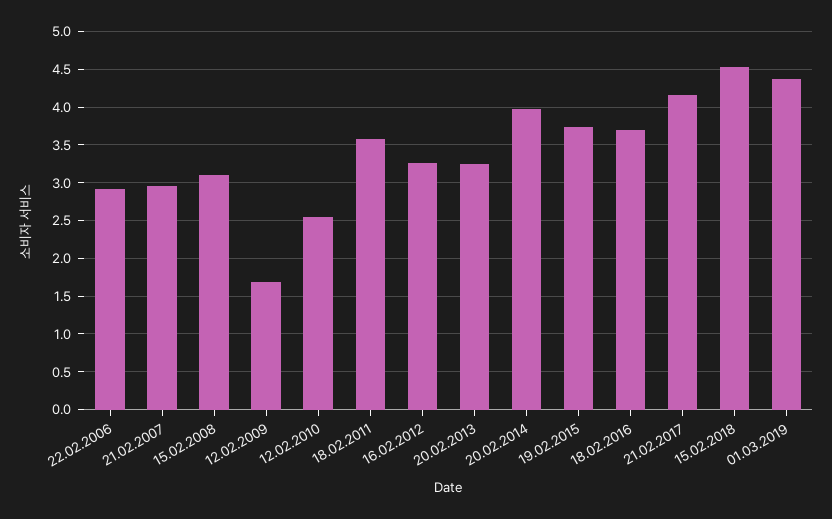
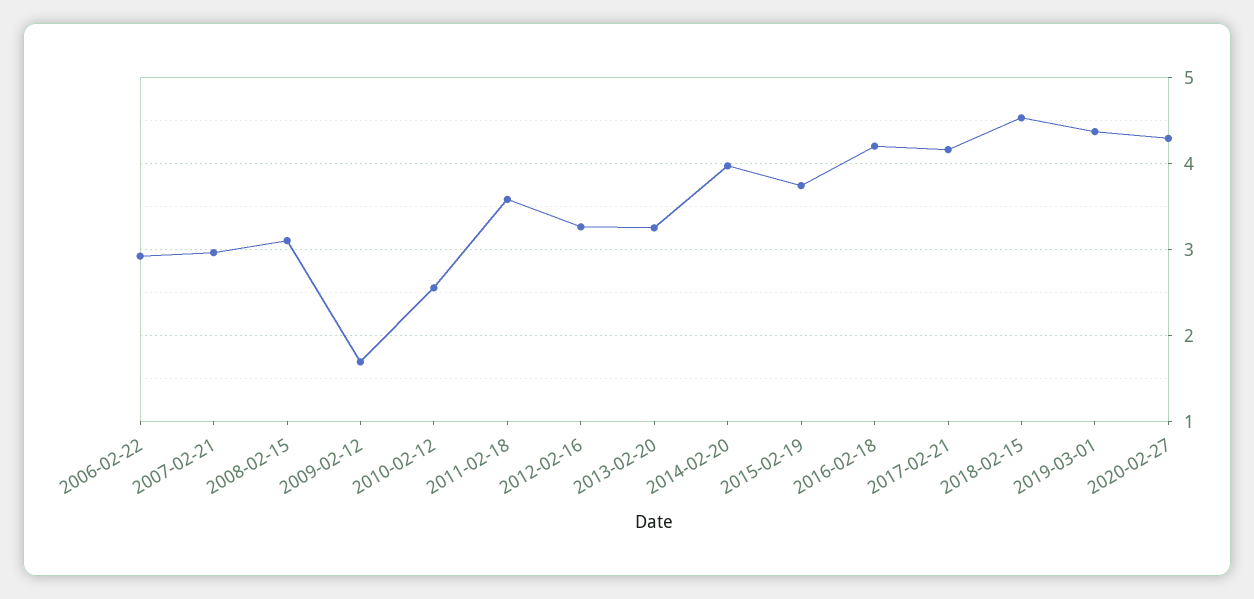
18.02.2016: 3.7 -> 4.2
2020-02-27: none -> 4.3

